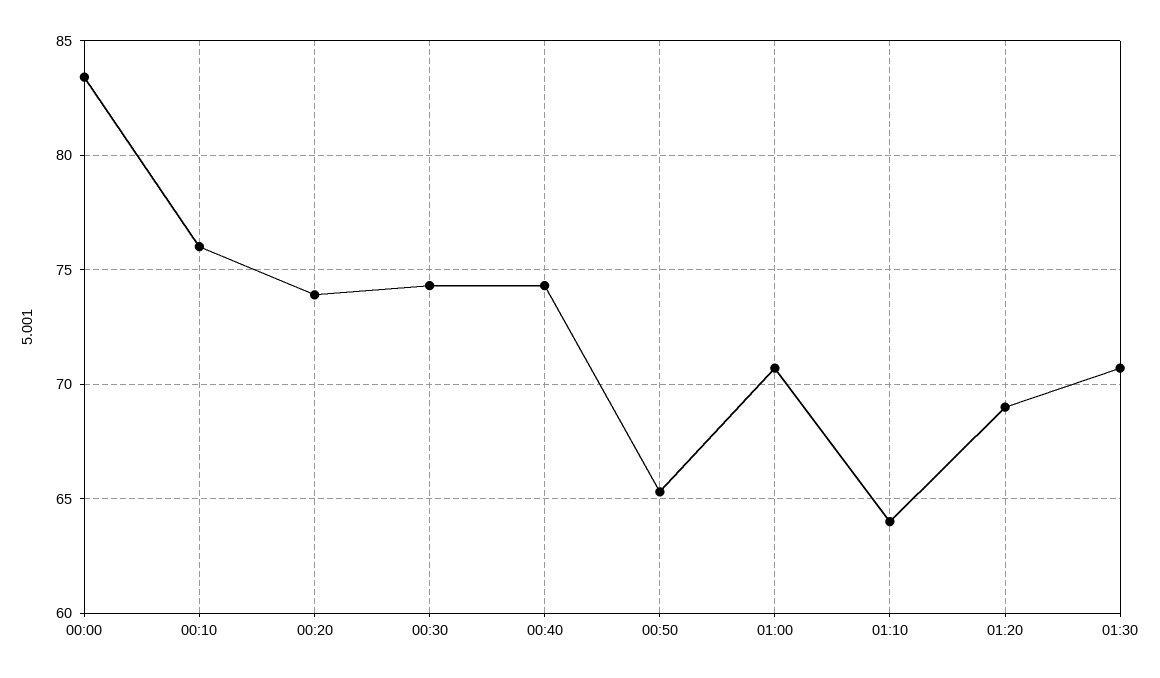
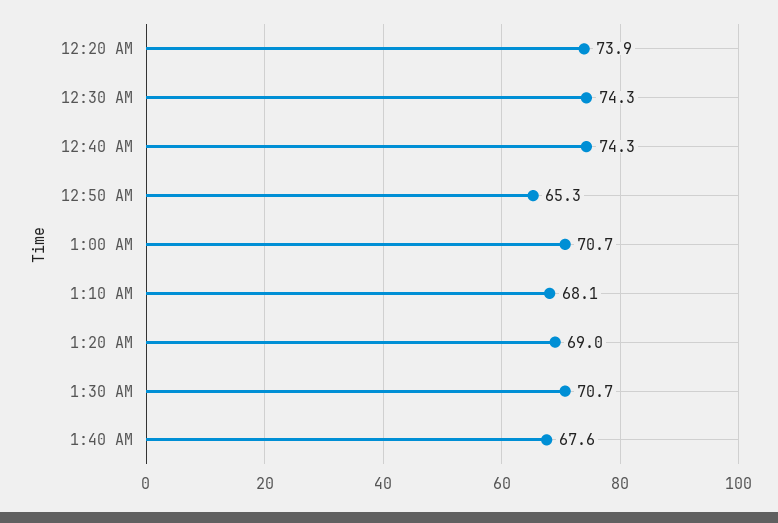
00:00: 83.5 -> none
00:10: 76 -> none
01:10: 64 -> 68.1
1:40 AM: none -> 67.6

